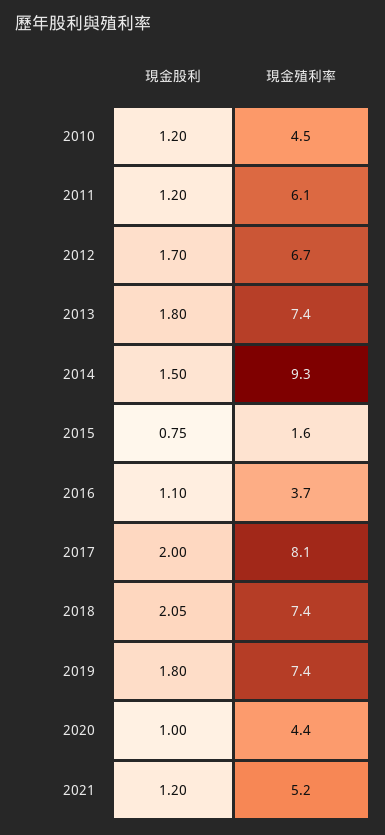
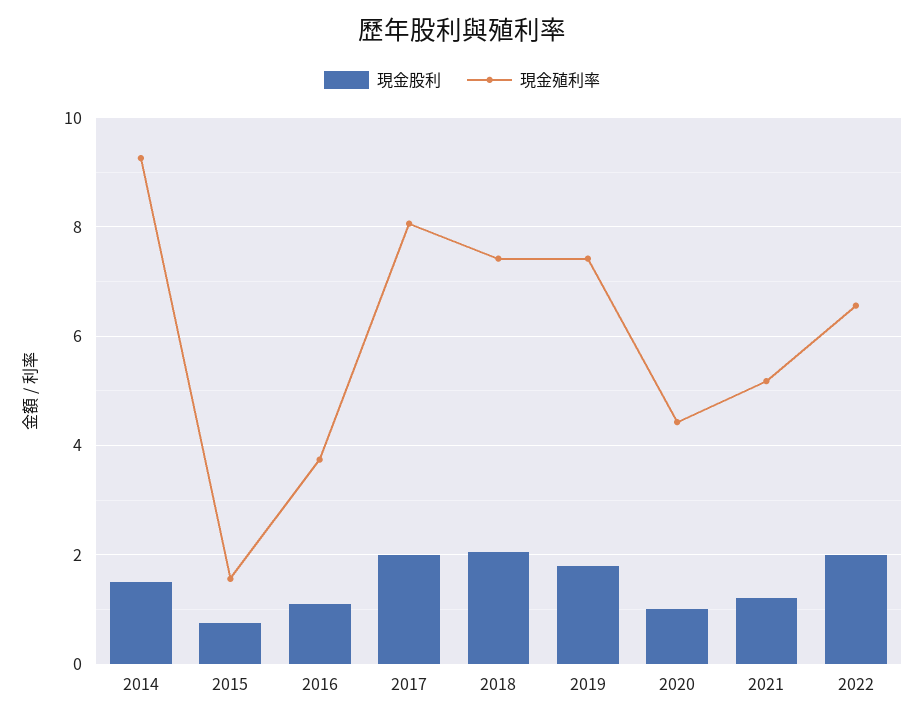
現金股利, 2010: 1.2 -> none
現金殖利率, 2010: 4.5 -> none
現金股利, 2011: 1.2 -> none
現金殖利率, 2011: 6.1 -> none
現金股利, 2012: 1.7 -> none
現金殖利率, 2012: 6.7 -> none
現金股利, 2013: 1.8 -> none
現金殖利率, 2013: 7.4 -> none
現金股利, 2022: none -> 2
現金殖利率, 2022: none -> 6.6

